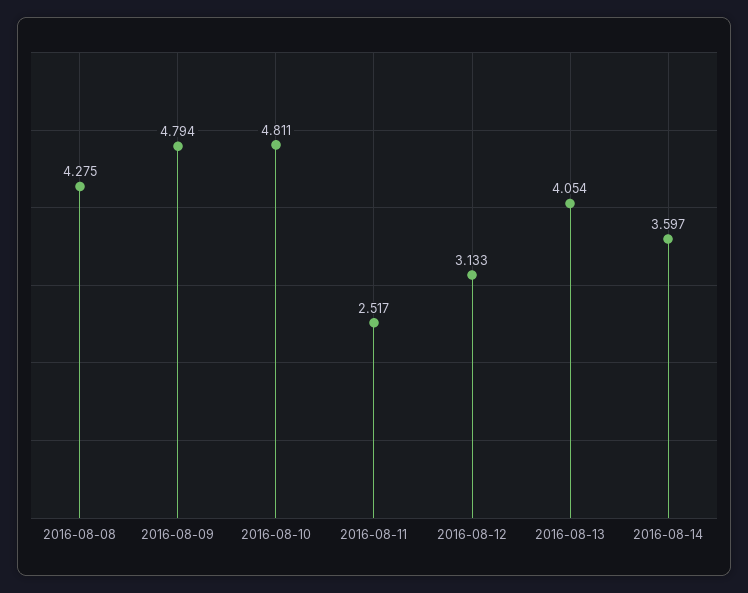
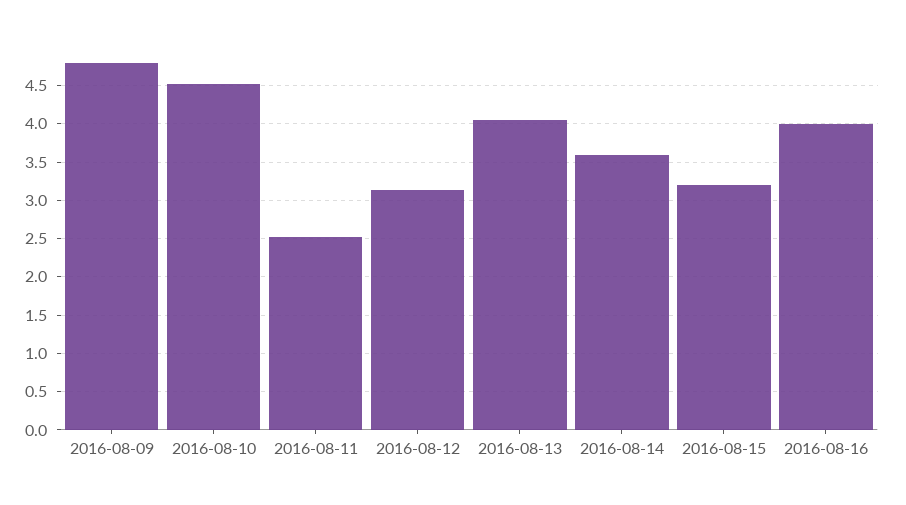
2016-08-08: 4.275 -> none
2016-08-10: 4.811 -> 4.5
2016-08-15: none -> 3.2
2016-08-16: none -> 4

